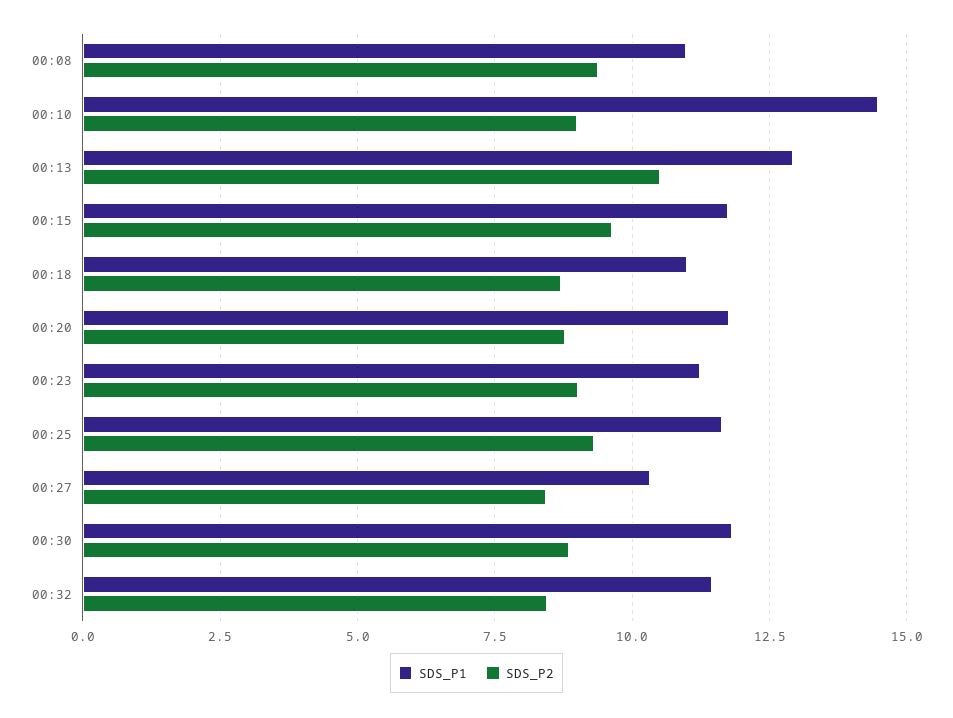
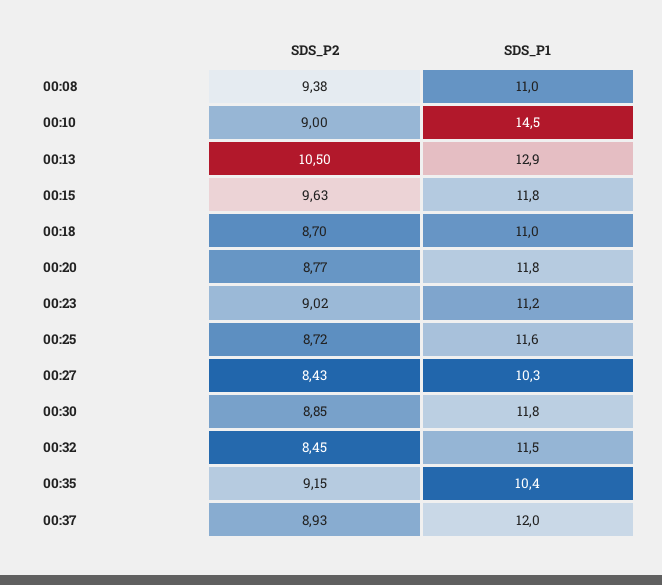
SDS_P2, 00:25: 9.25 -> 8.72
SDS_P2, 00:35: none -> 9.15
SDS_P1, 00:35: none -> 10.4
SDS_P2, 00:37: none -> 8.93
SDS_P1, 00:37: none -> 12

